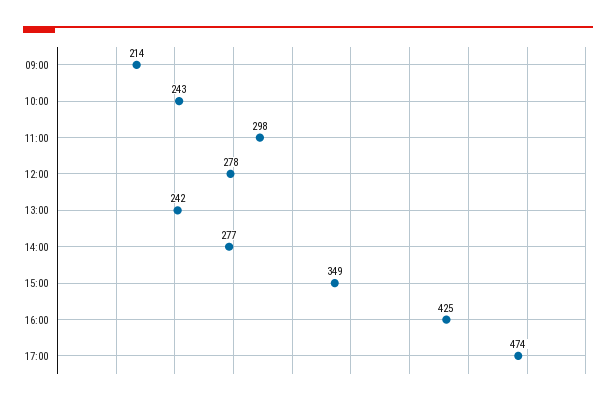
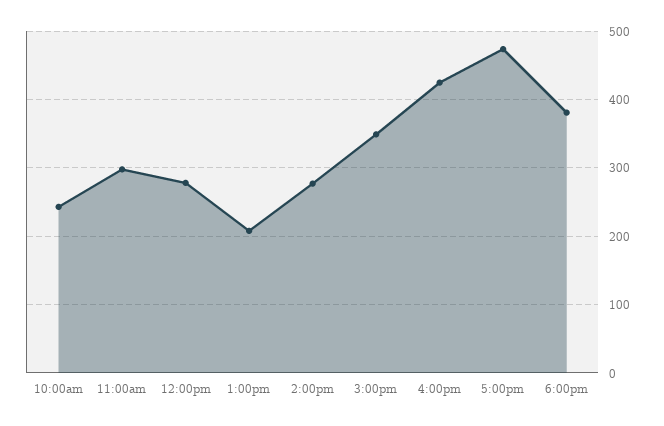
09:00: 214 -> none
13:00: 242 -> 210
6:00pm: none -> 380

